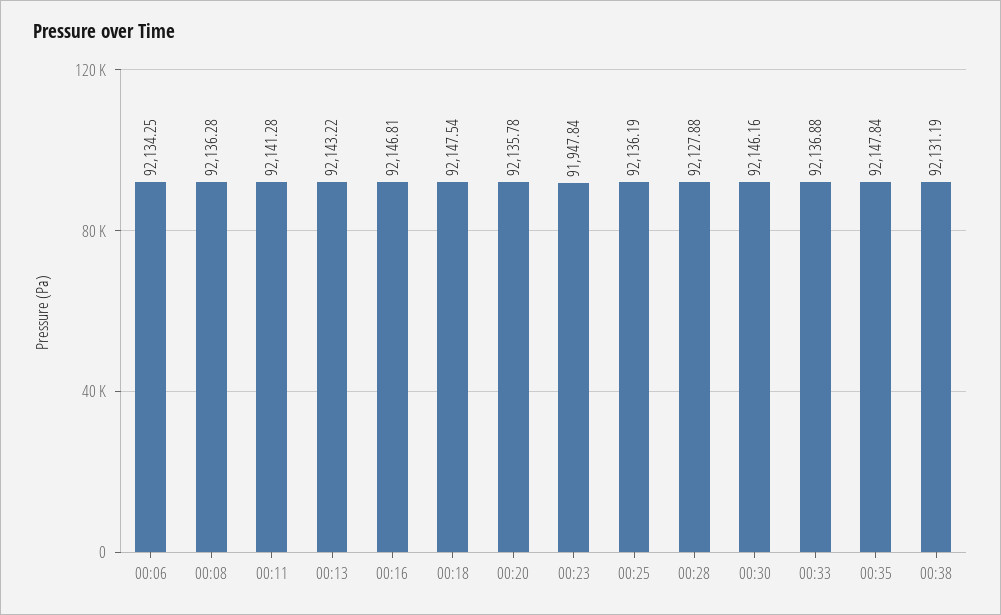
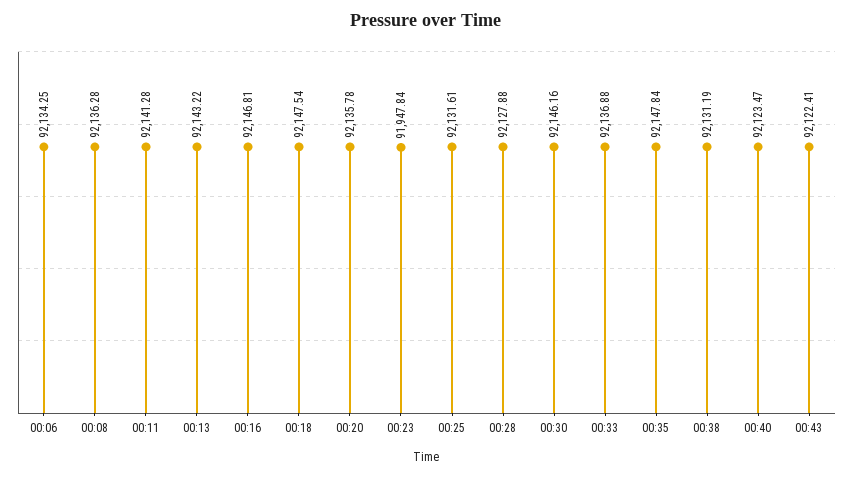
00:25: 92136.19 -> 92131.61
00:40: none -> 92123.47
00:43: none -> 92122.41

